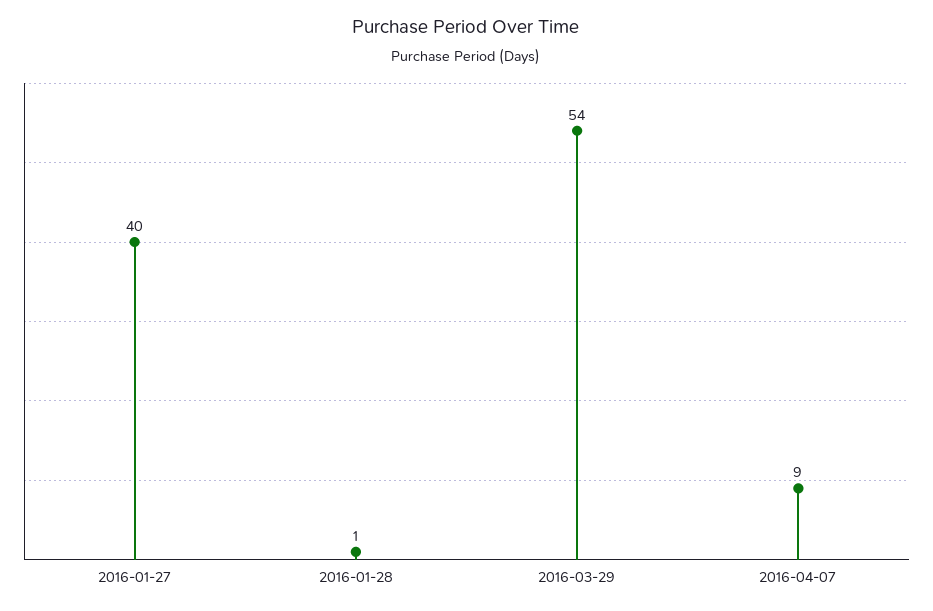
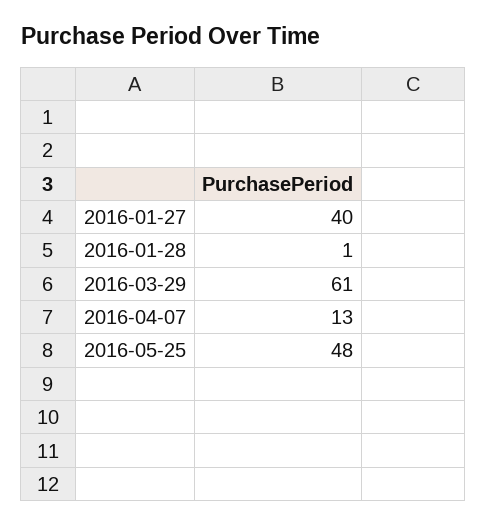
2016-03-29: 54 -> 61
2016-04-07: 9 -> 13
2016-05-25: none -> 48

